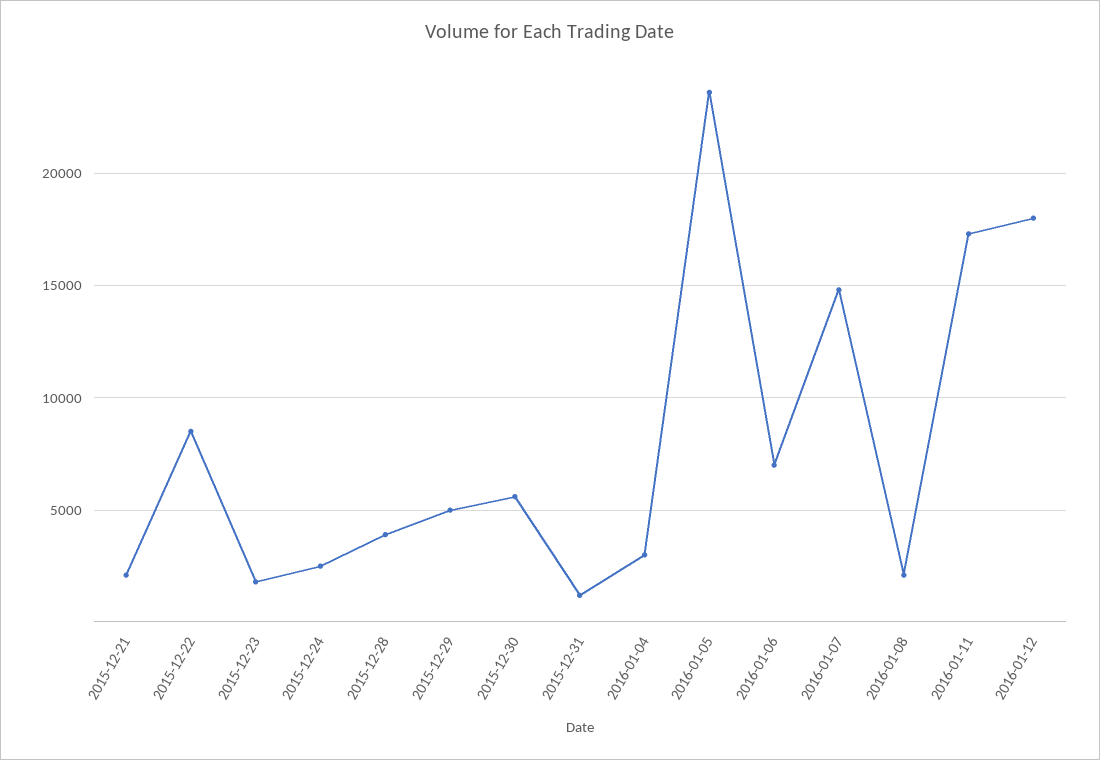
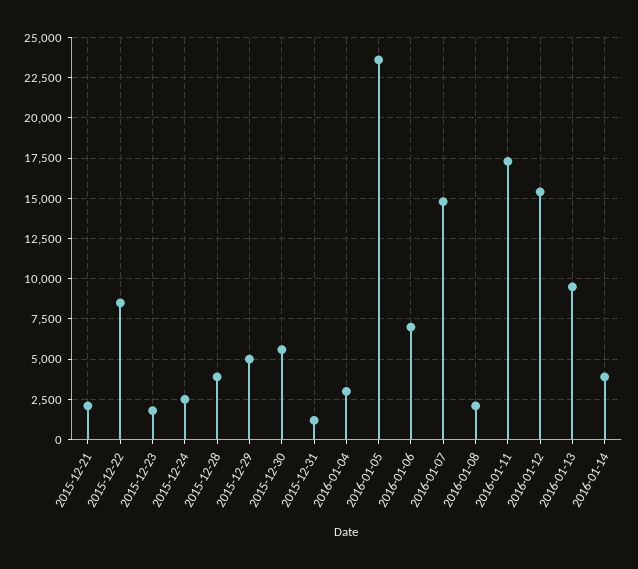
2016-01-12: 18000 -> 15500
2016-01-13: none -> 9500
2016-01-14: none -> 4000

